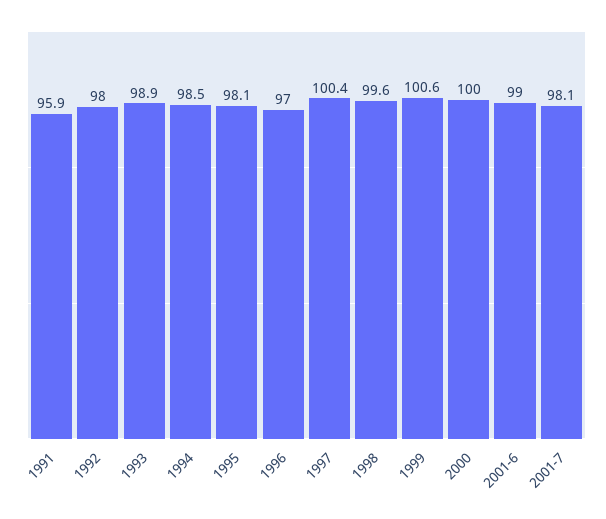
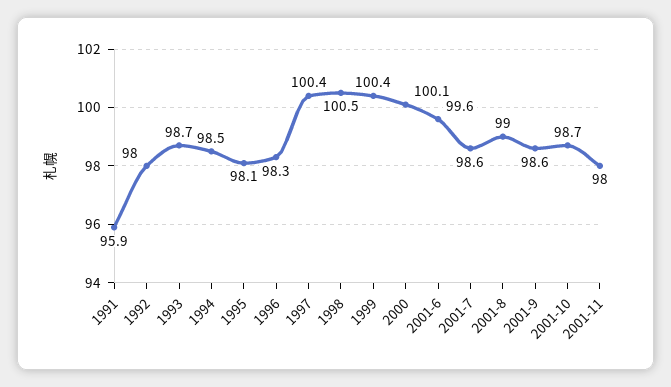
1993: 98.9 -> 98.7
1996: 97 -> 98.3
1998: 99.6 -> 100.5
1999: 100.6 -> 100.4
2000: 100 -> 100.1
2001-6: 99 -> 99.6
2001-7: 98.1 -> 98.6
2001-8: none -> 99
2001-9: none -> 98.6
2001-10: none -> 98.7
2001-11: none -> 98

